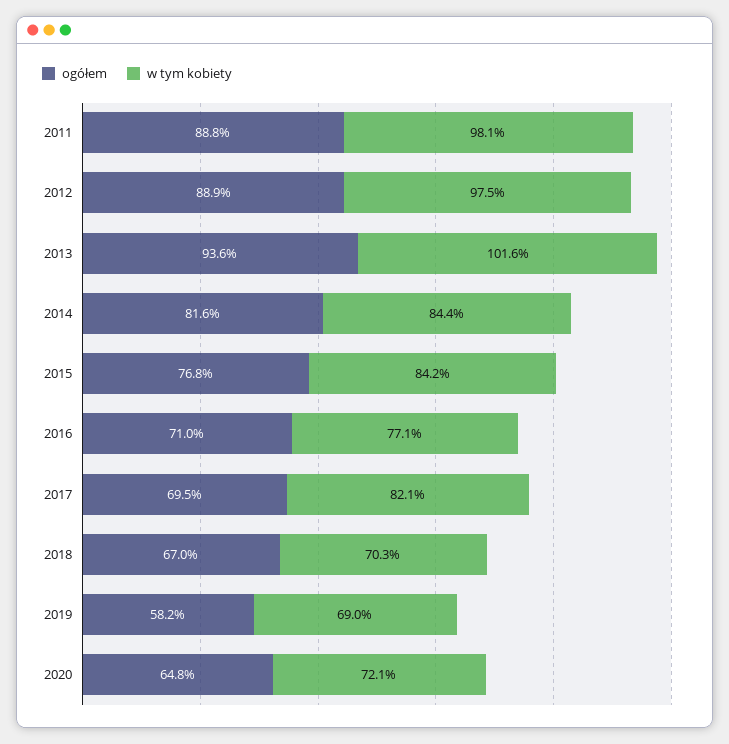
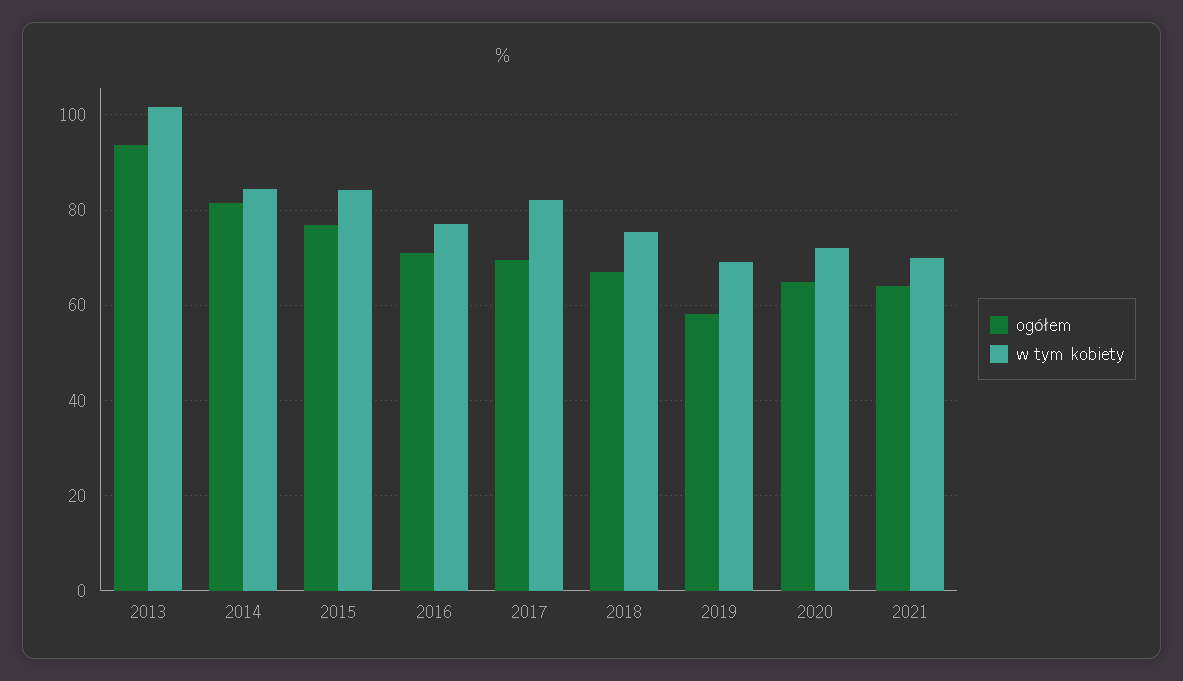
ogółem, 2011: 88.8 -> none
w tym kobiety, 2011: 98.1 -> none
ogółem, 2012: 88.9 -> none
w tym kobiety, 2012: 97.5 -> none
w tym kobiety, 2018: 70.3 -> 76
ogółem, 2021: none -> 64
w tym kobiety, 2021: none -> 70

